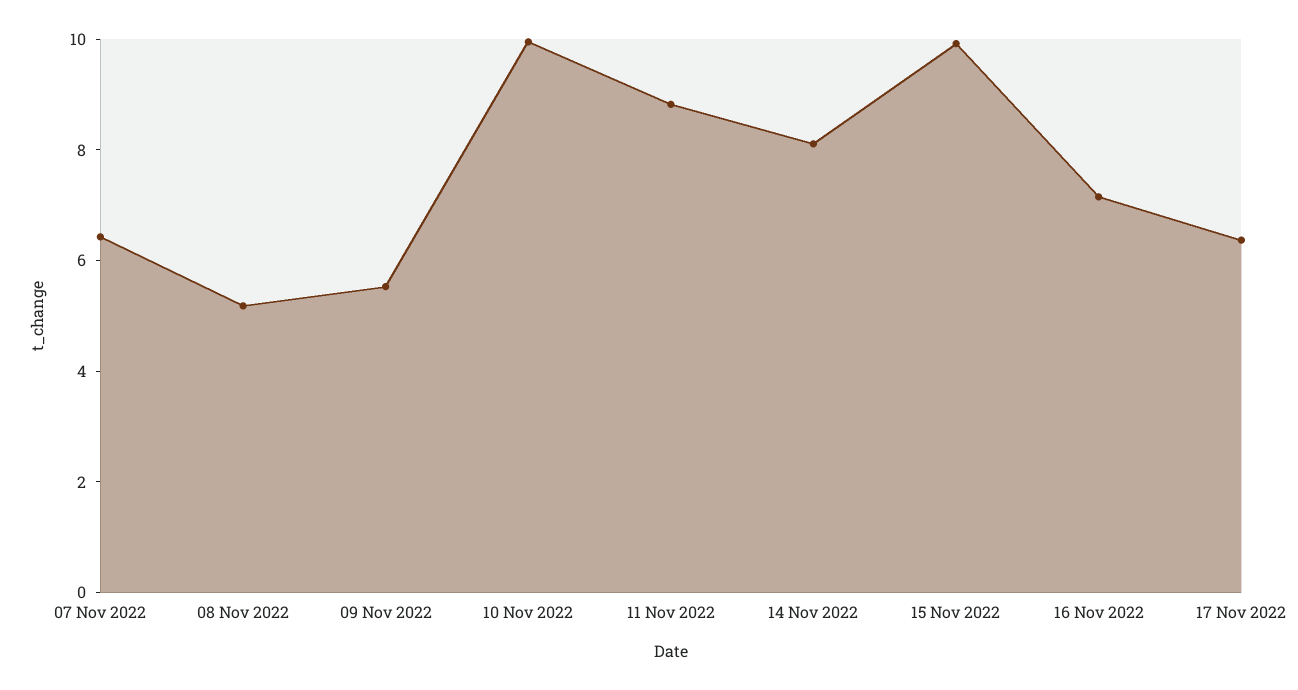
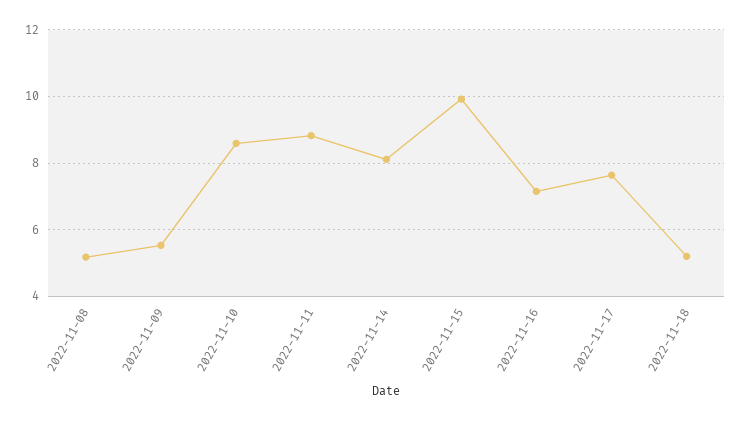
07 Nov 2022: 6.5 -> none
10 Nov 2022: 10 -> 8.6
17 Nov 2022: 6.5 -> 7.6
2022-11-18: none -> 5.2

